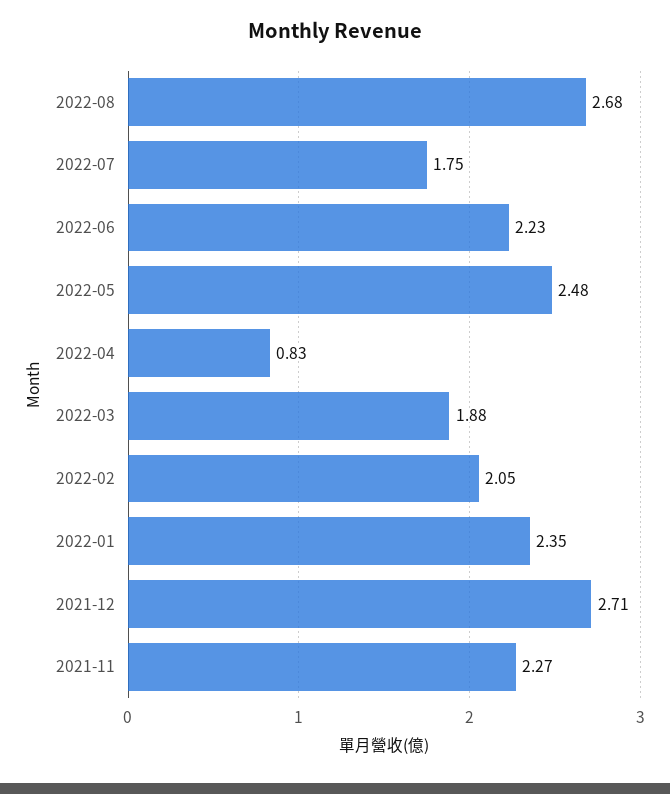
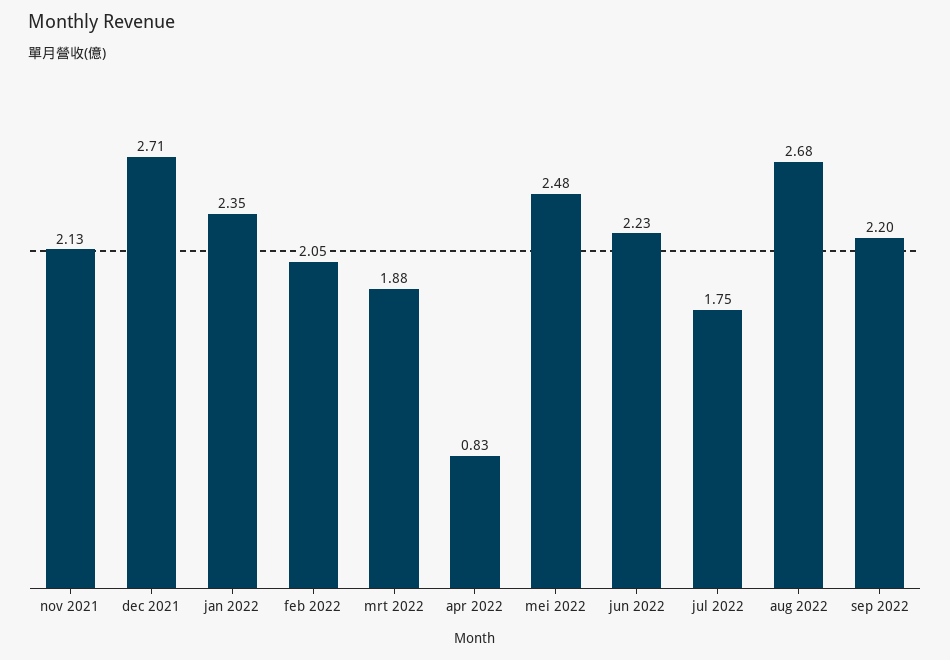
2021-11: 2.27 -> 2.13
sep 2022: none -> 2.2

